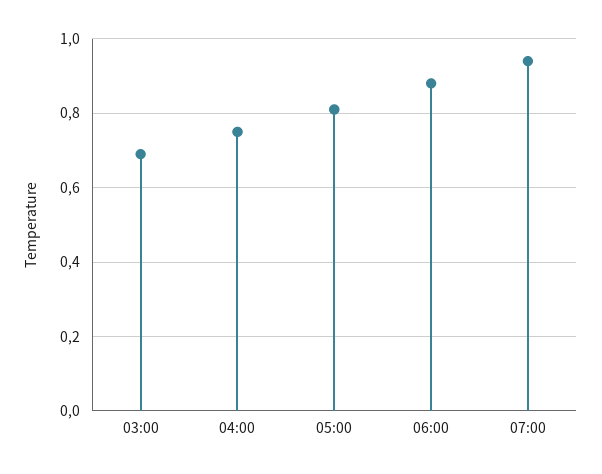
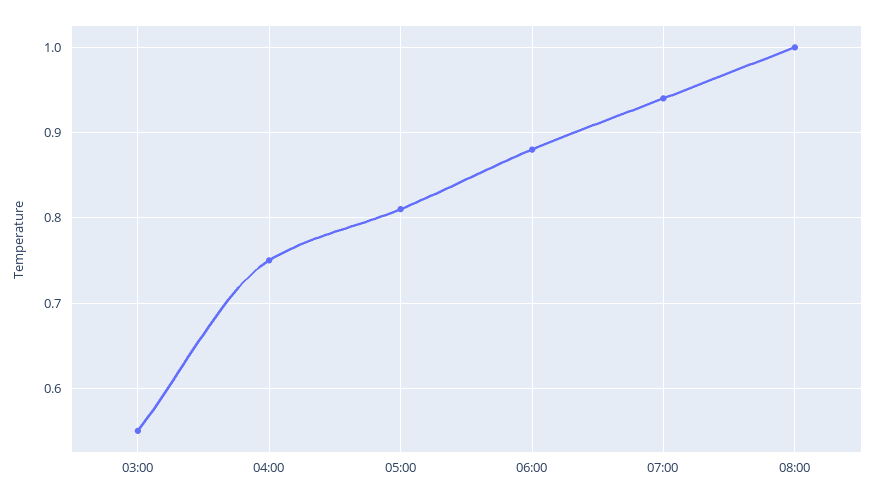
03:00: 0.7 -> 0.55
08:00: none -> 1

